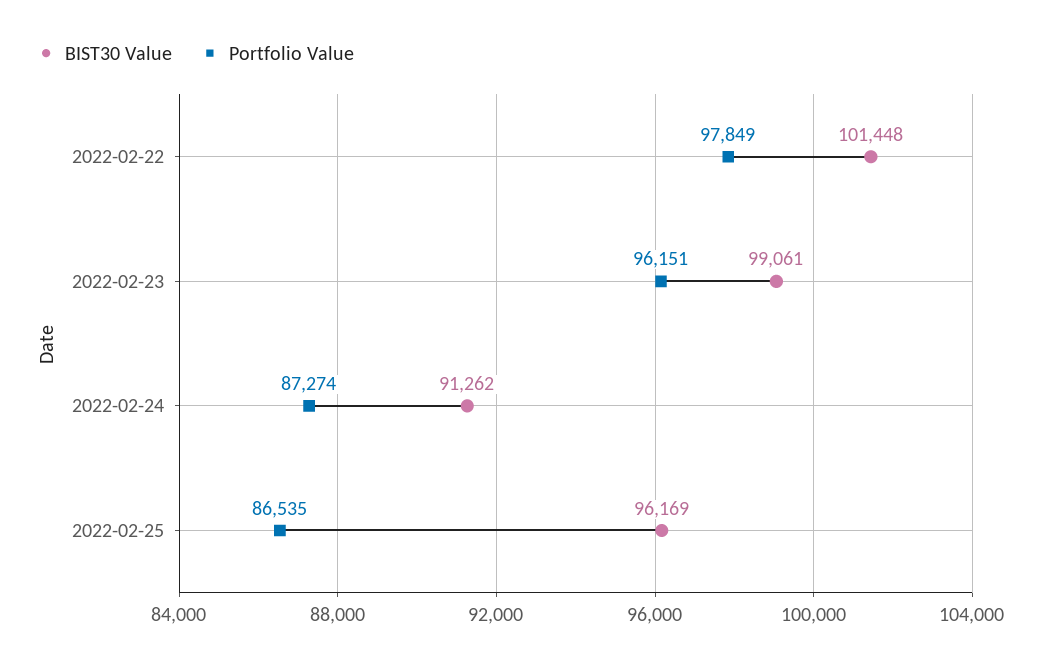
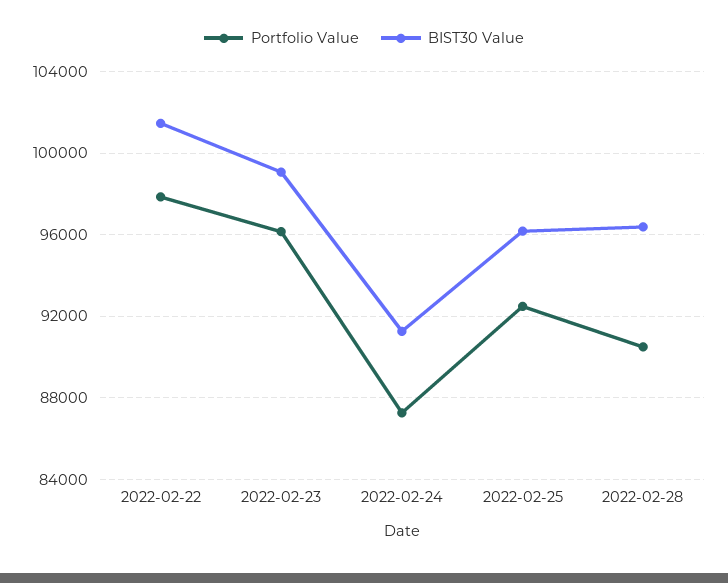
Portfolio Value, 2022-02-25: 86535 -> 92500
Portfolio Value, 2022-02-28: none -> 90500
BIST30 Value, 2022-02-28: none -> 96500

